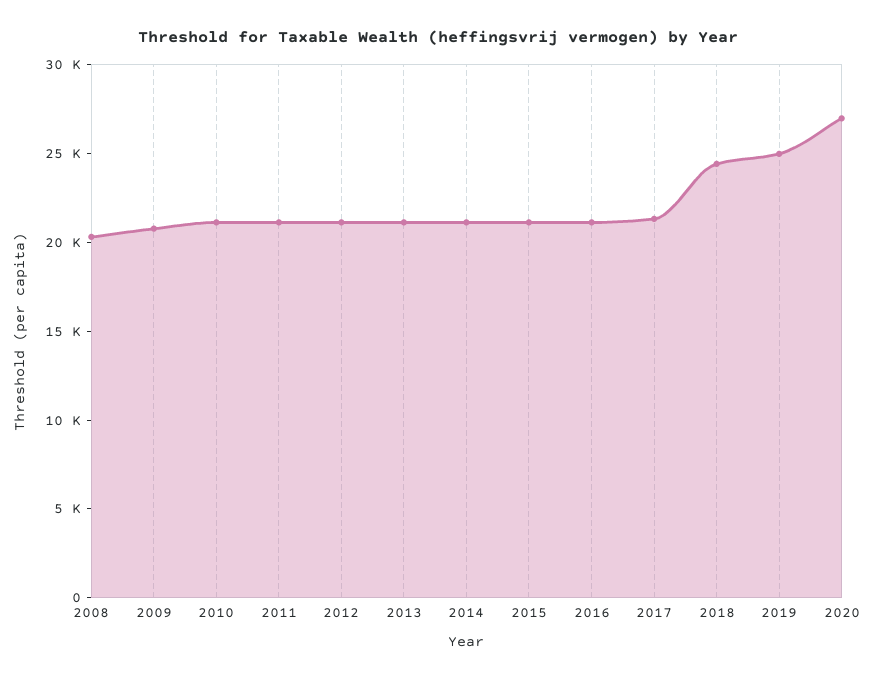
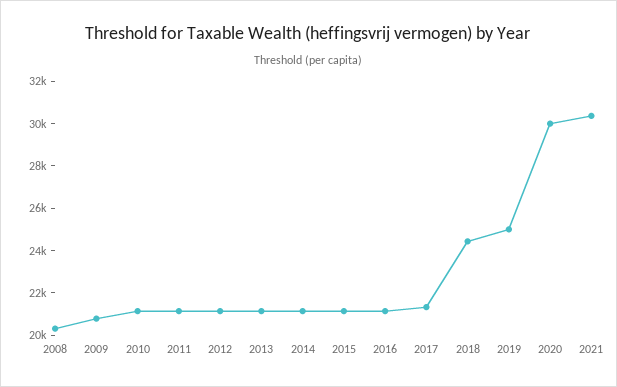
2020: 27000 -> 30000
2021: none -> 30500

